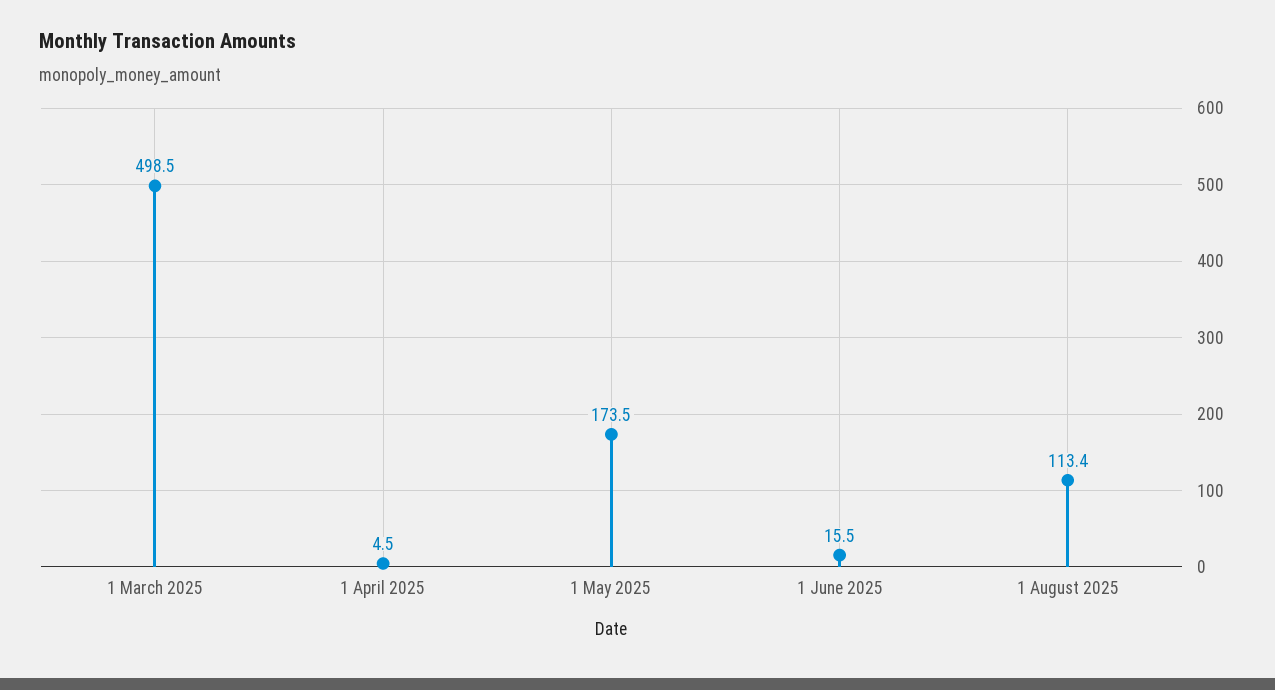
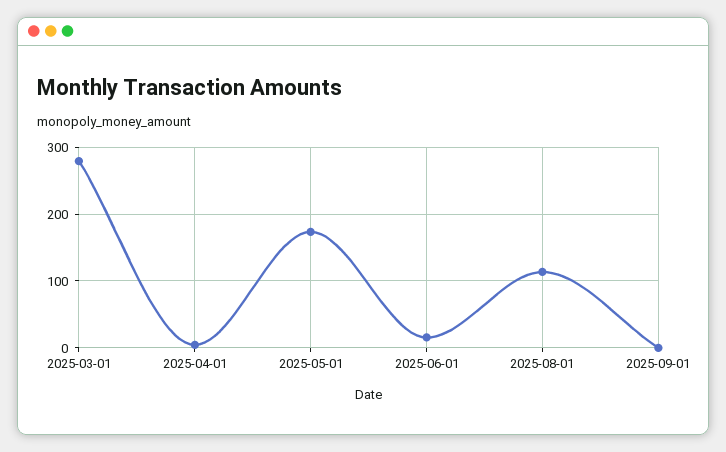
1 March 2025: 498.5 -> 280
2025-09-01: none -> 0

